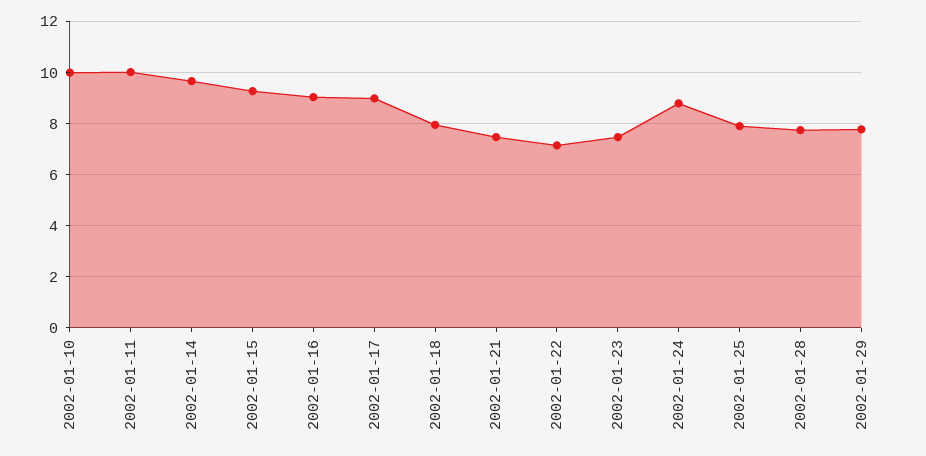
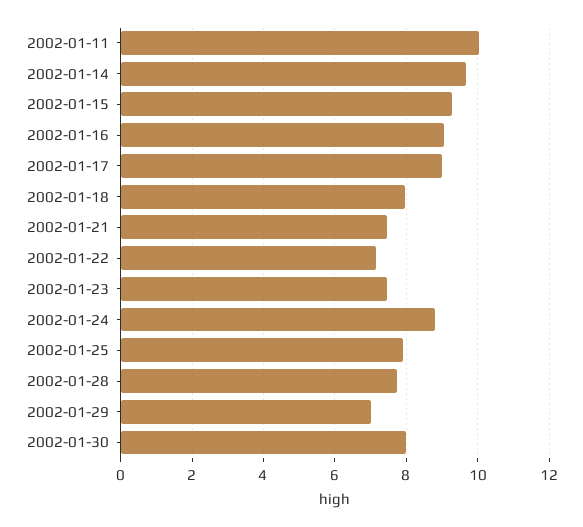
2002-01-10: 10 -> none
2002-01-29: 7.75 -> 7
2002-01-30: none -> 8

